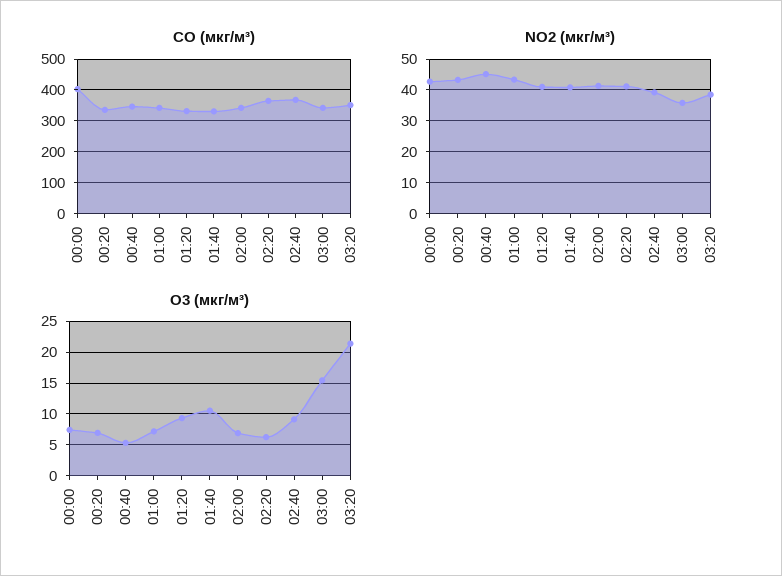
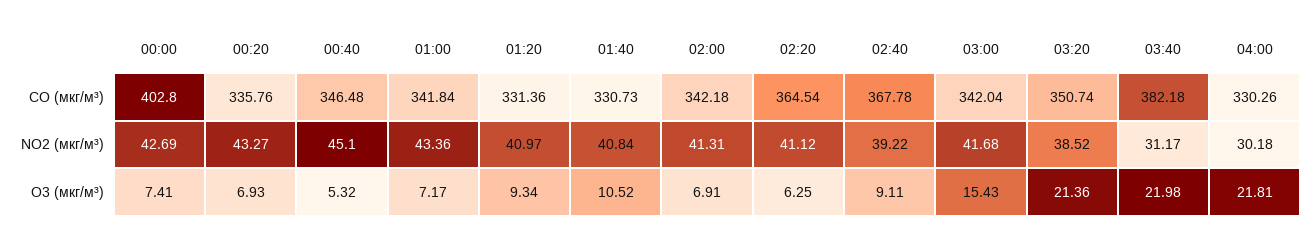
NO2 (мкг/м³), 03:00: 36 -> 41.68
CO (мкг/м³), 03:40: none -> 382.18
CO (мкг/м³), 04:00: none -> 330.26
NO2 (мкг/м³), 03:40: none -> 31.17
NO2 (мкг/м³), 04:00: none -> 30.18
O3 (мкг/м³), 03:40: none -> 21.98
O3 (мкг/м³), 04:00: none -> 21.81

